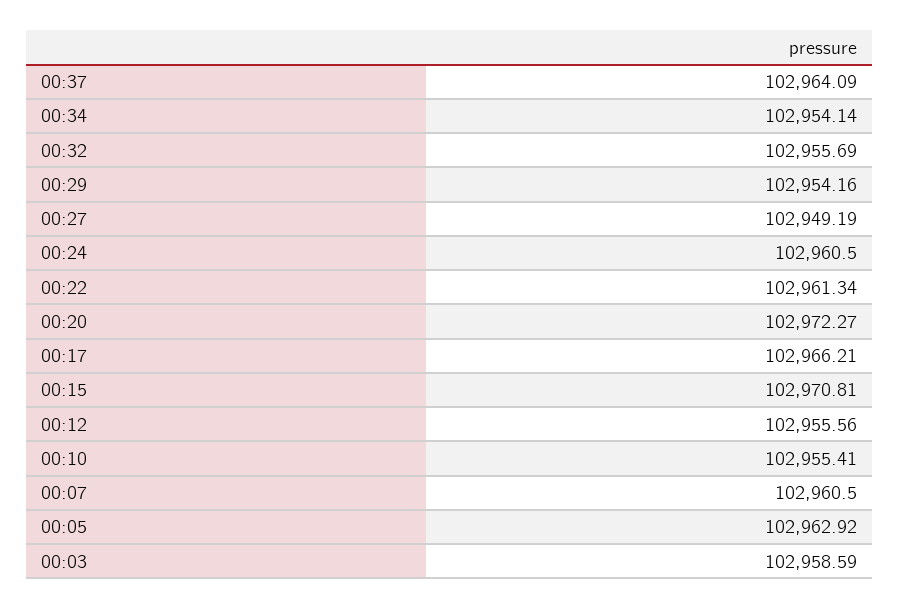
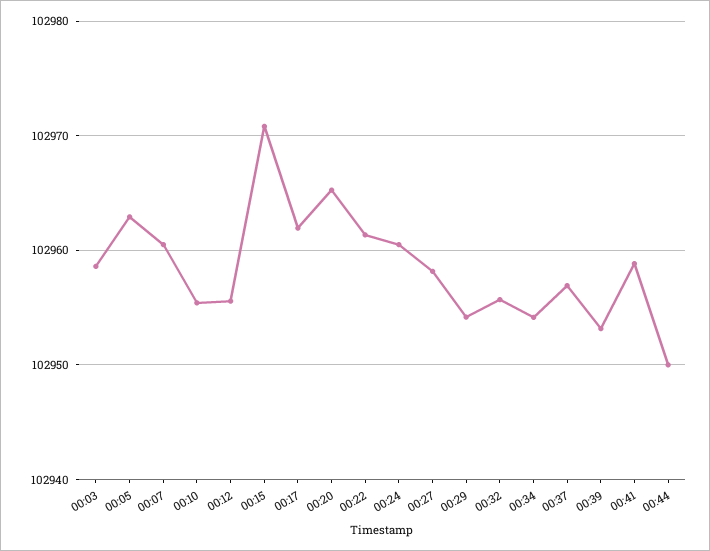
00:37: 102964.09 -> 102957
00:27: 102949.19 -> 102958
00:20: 102972.27 -> 102965
00:17: 102966.21 -> 102962
00:39: none -> 102953
00:41: none -> 102959
00:44: none -> 102950

